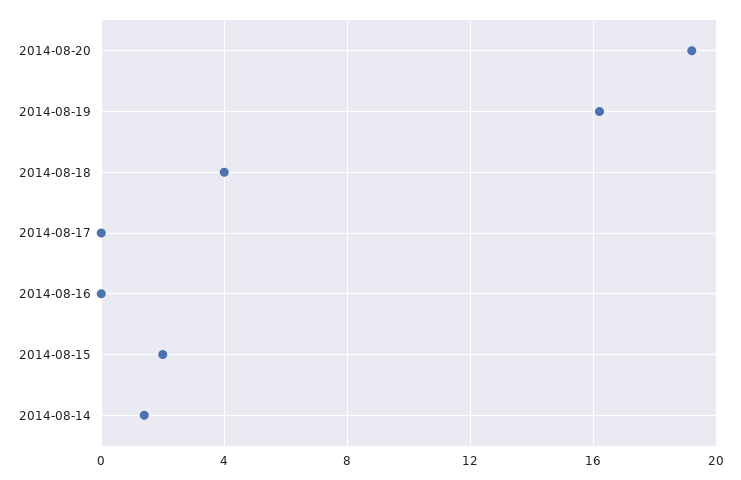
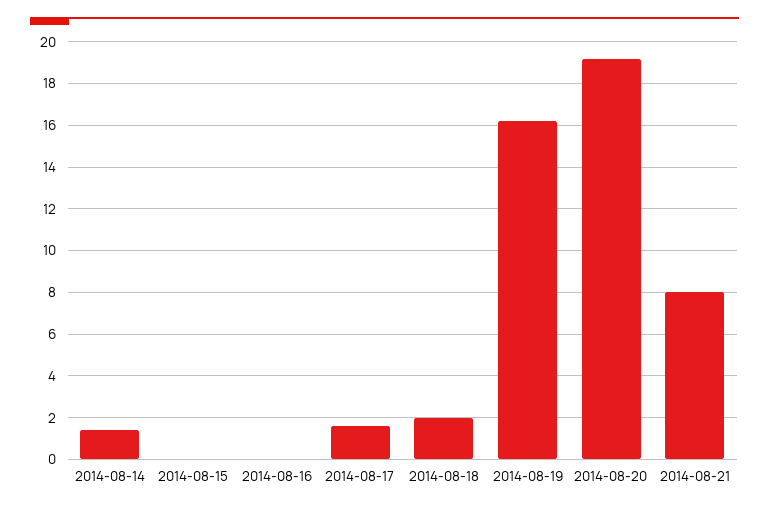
2014-08-18: 4 -> 2
2014-08-17: 0 -> 1.5
2014-08-15: 2 -> 0
2014-08-21: none -> 8

